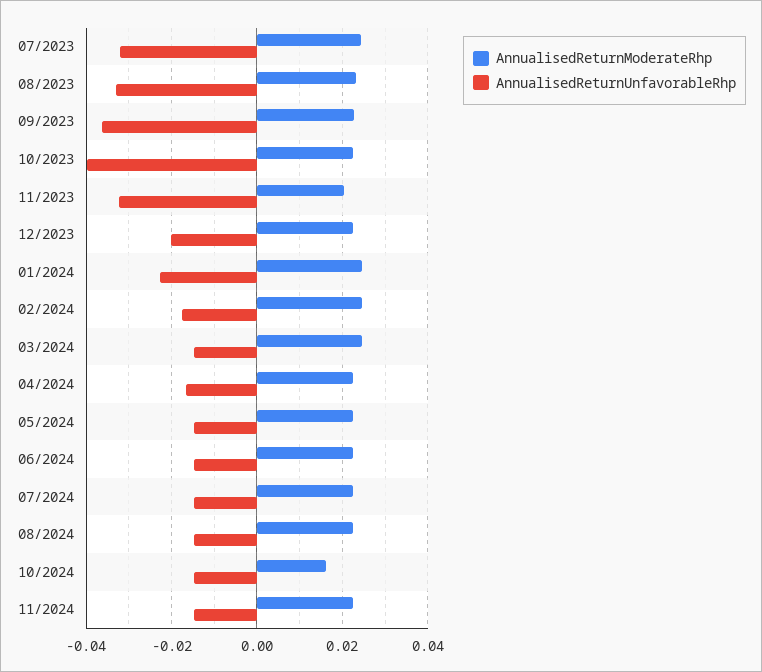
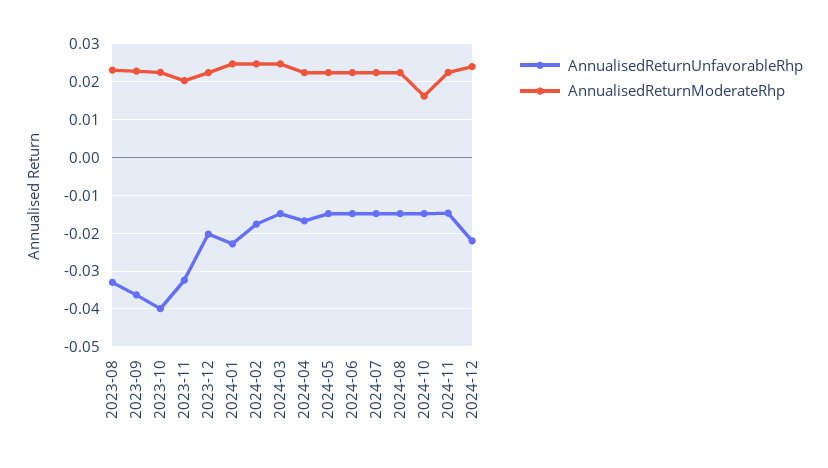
AnnualisedReturnModerateRhp, 07/2023: 0.024 -> none
AnnualisedReturnUnfavorableRhp, 07/2023: -0.032 -> none
AnnualisedReturnUnfavorableRhp, 2024-12: none -> -0.022
AnnualisedReturnModerateRhp, 2024-12: none -> 0.024

